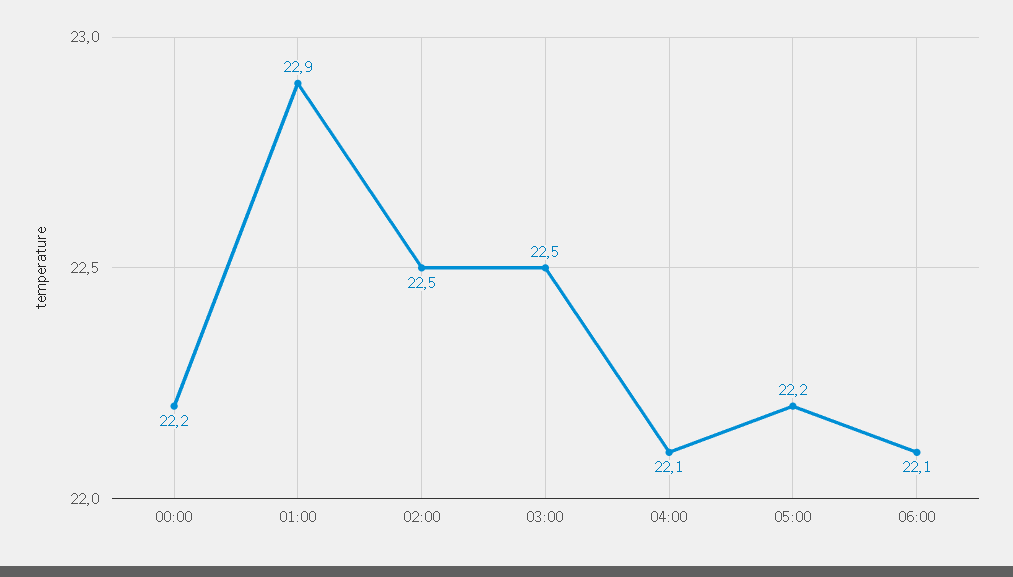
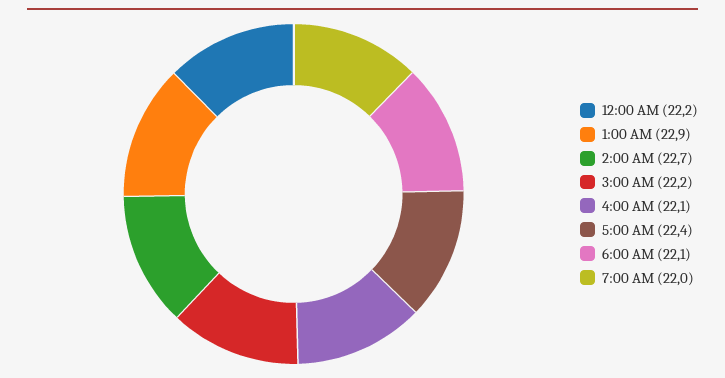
02:00: 22.5 -> 22.7
03:00: 22.5 -> 22.2
05:00: 22.2 -> 22.4
7:00 AM: none -> 22

